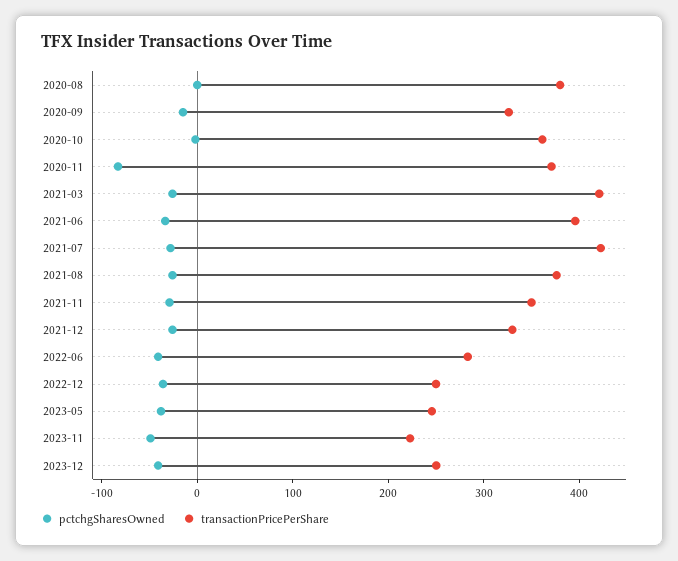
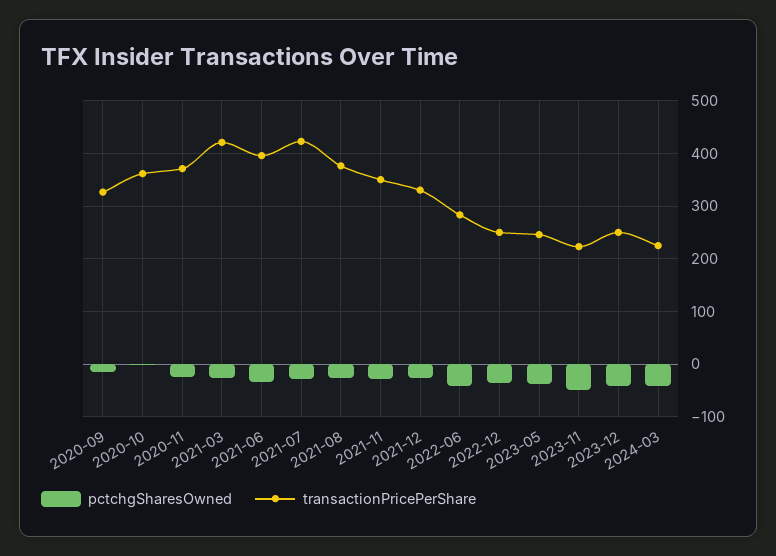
pctchgSharesOwned, 2020-08: 0 -> none
transactionPricePerShare, 2020-08: 380 -> none
pctchgSharesOwned, 2020-11: -80 -> -20
pctchgSharesOwned, 2024-03: none -> -40
transactionPricePerShare, 2024-03: none -> 220

